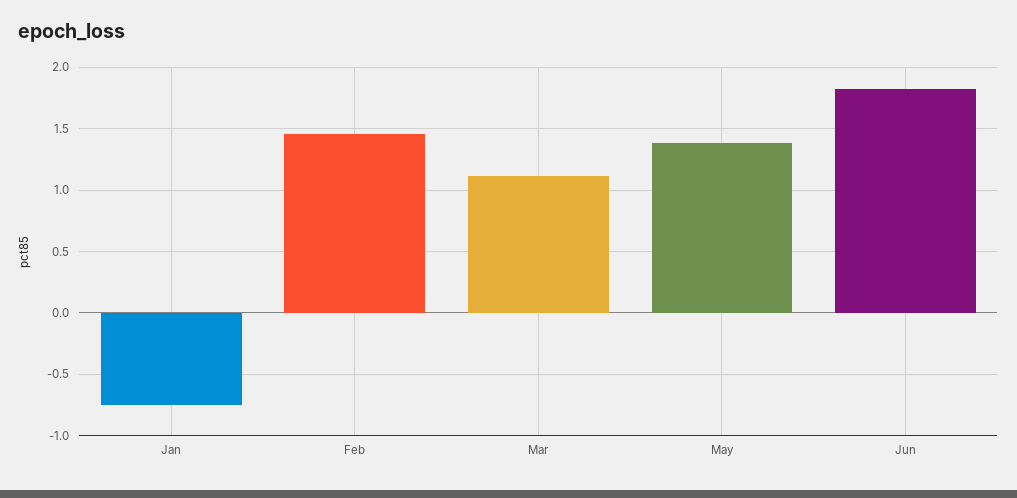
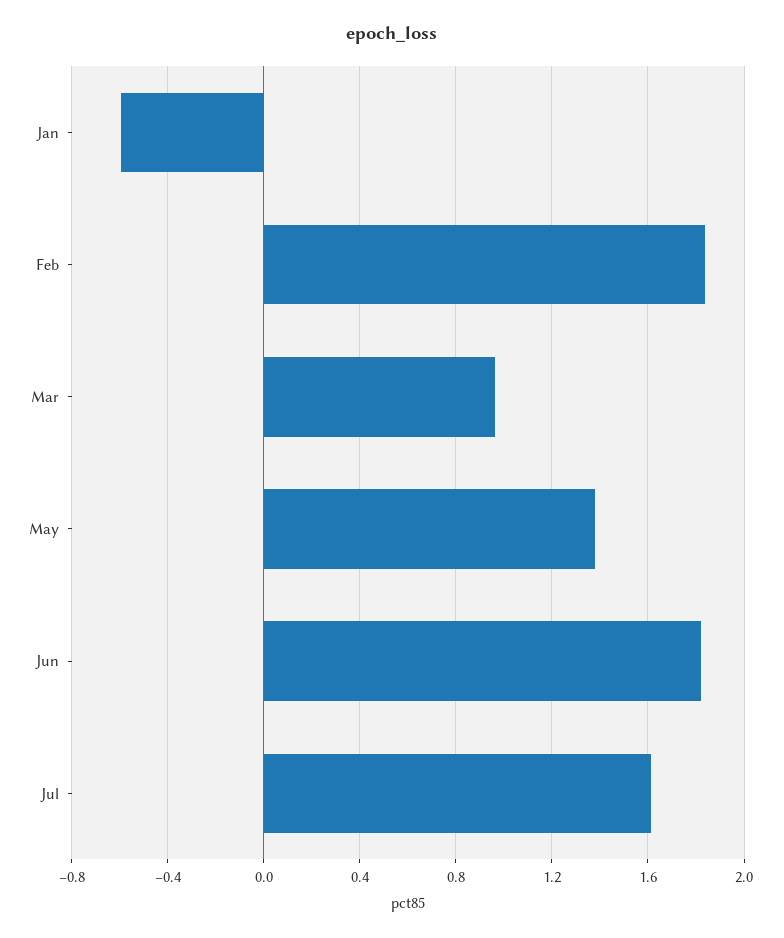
Jan: -0.75 -> -0.6
Feb: 1.45 -> 1.85
Mar: 1.1 -> 0.95
Jul: none -> 1.6

